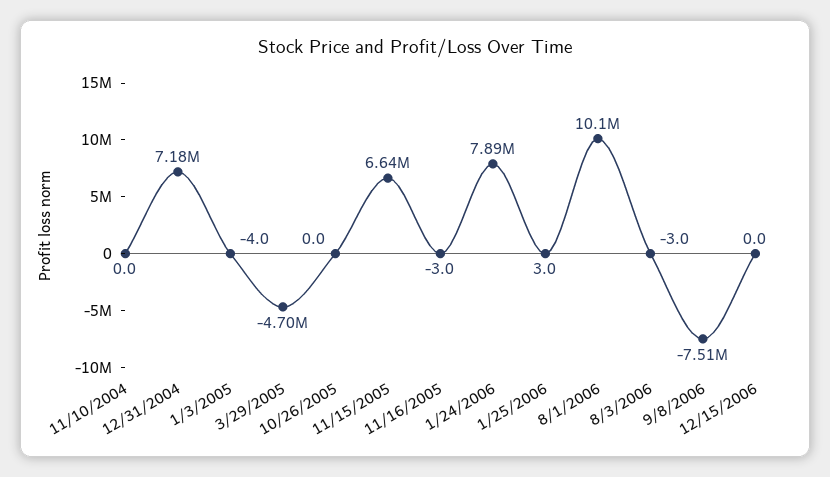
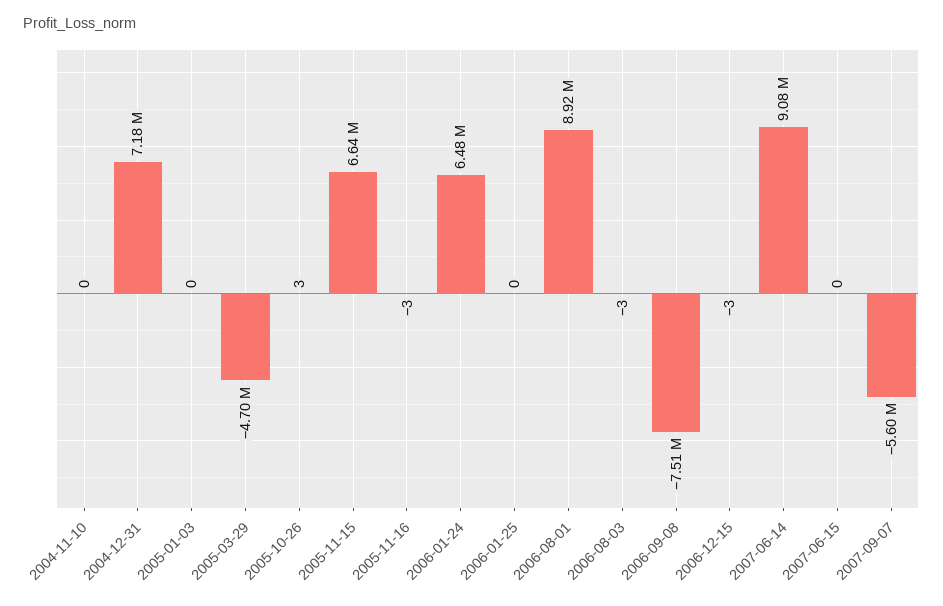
1/3/2005: -4 -> 0
10/26/2005: 0 -> 3
1/24/2006: 7890000 -> 6480000
1/25/2006: 3 -> 0
8/1/2006: 10100000 -> 8920000
12/15/2006: 0 -> -3
2007-06-14: none -> 9080000
2007-06-15: none -> 0
2007-09-07: none -> -5600000

